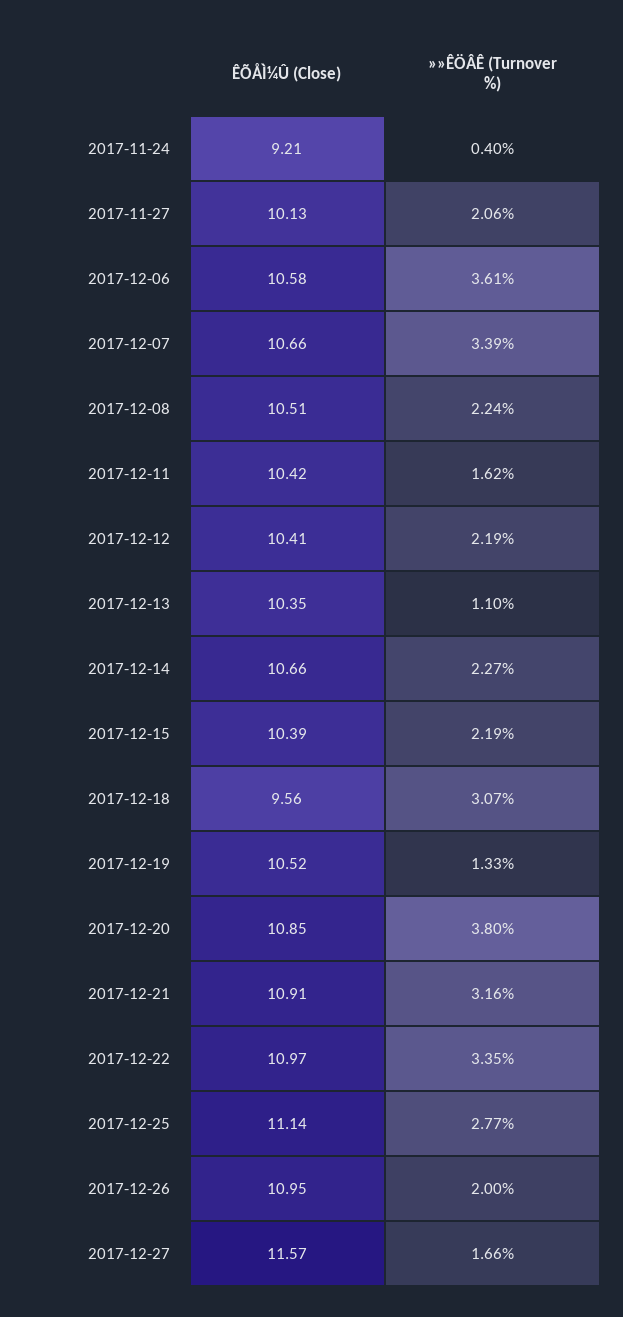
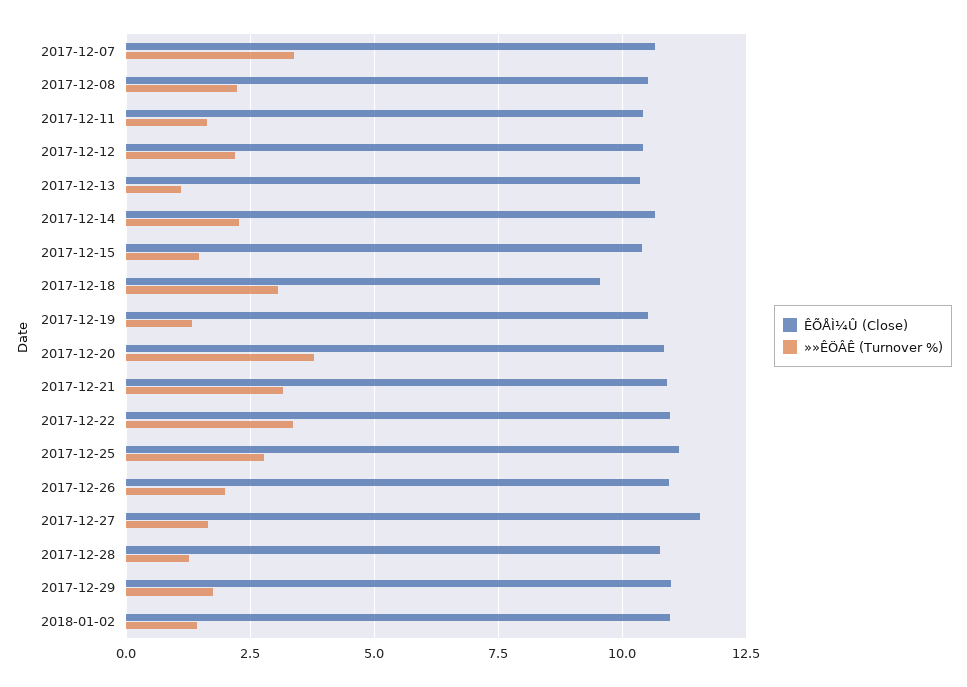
ÊÕÅÌ¼Û (Close), 2017-11-24: 9.21 -> none
»»ÊÖÂÊ (Turnover %), 2017-11-24: 0.4 -> none
ÊÕÅÌ¼Û (Close), 2017-11-27: 10.13 -> none
»»ÊÖÂÊ (Turnover %), 2017-11-27: 2.06 -> none
ÊÕÅÌ¼Û (Close), 2017-12-06: 10.58 -> none
»»ÊÖÂÊ (Turnover %), 2017-12-06: 3.61 -> none
»»ÊÖÂÊ (Turnover %), 2017-12-15: 2.19 -> 1.5
ÊÕÅÌ¼Û (Close), 2017-12-28: none -> 10.75
»»ÊÖÂÊ (Turnover %), 2017-12-28: none -> 1.25
ÊÕÅÌ¼Û (Close), 2017-12-29: none -> 11
»»ÊÖÂÊ (Turnover %), 2017-12-29: none -> 1.75
ÊÕÅÌ¼Û (Close), 2018-01-02: none -> 11
»»ÊÖÂÊ (Turnover %), 2018-01-02: none -> 1.5

